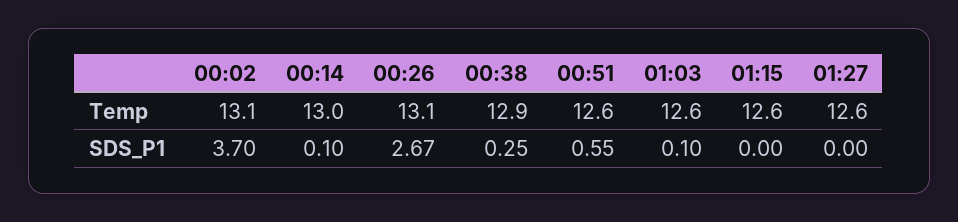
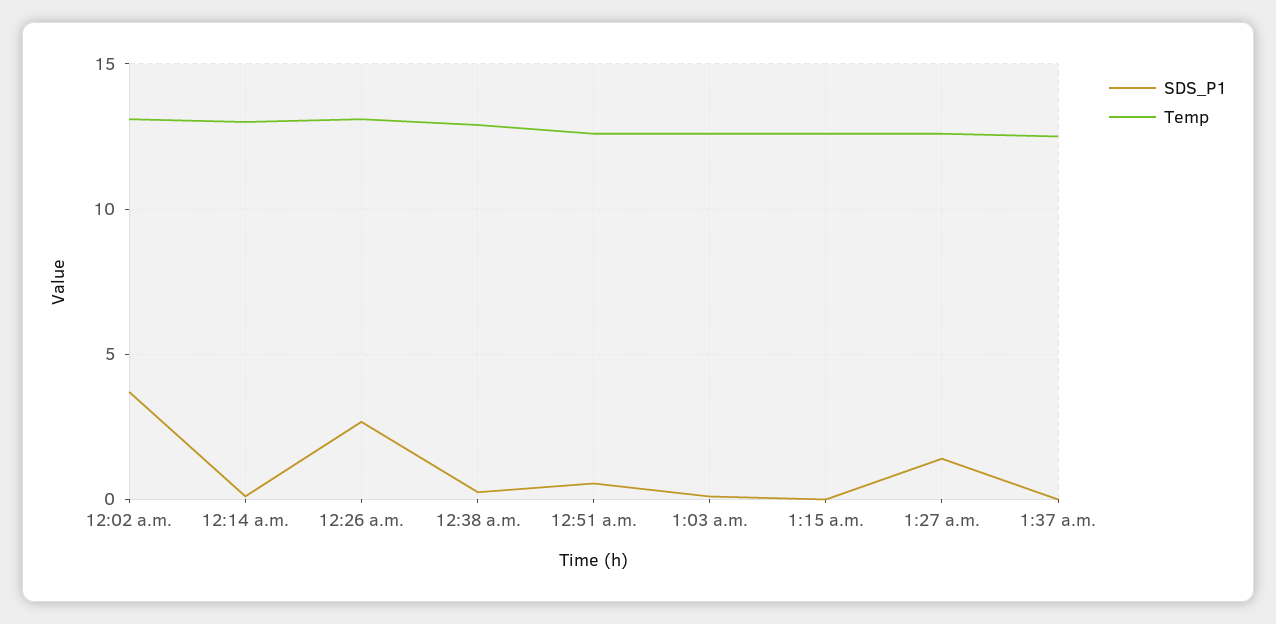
SDS_P1, 01:27: 0 -> 1.5
SDS_P1, 1:37 a.m.: none -> 0
Temp, 1:37 a.m.: none -> 12.5

